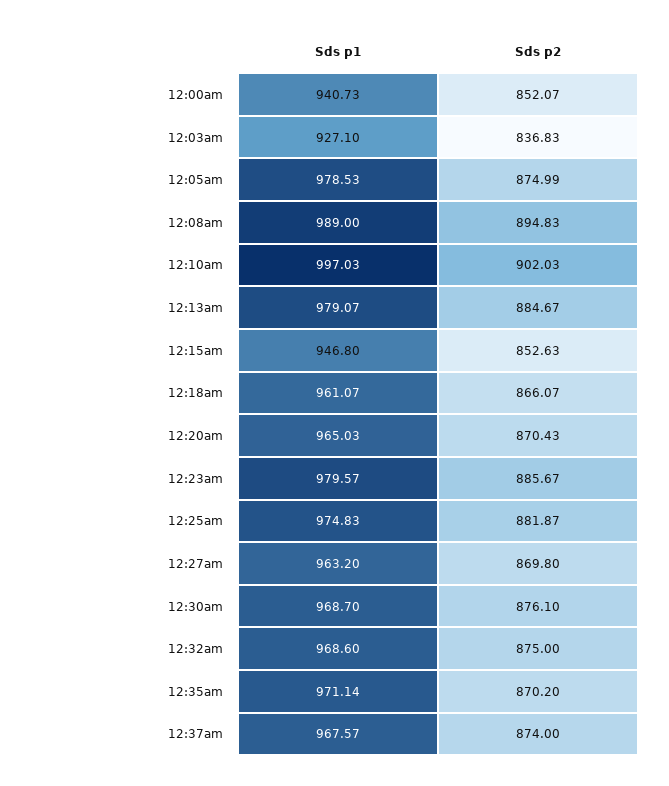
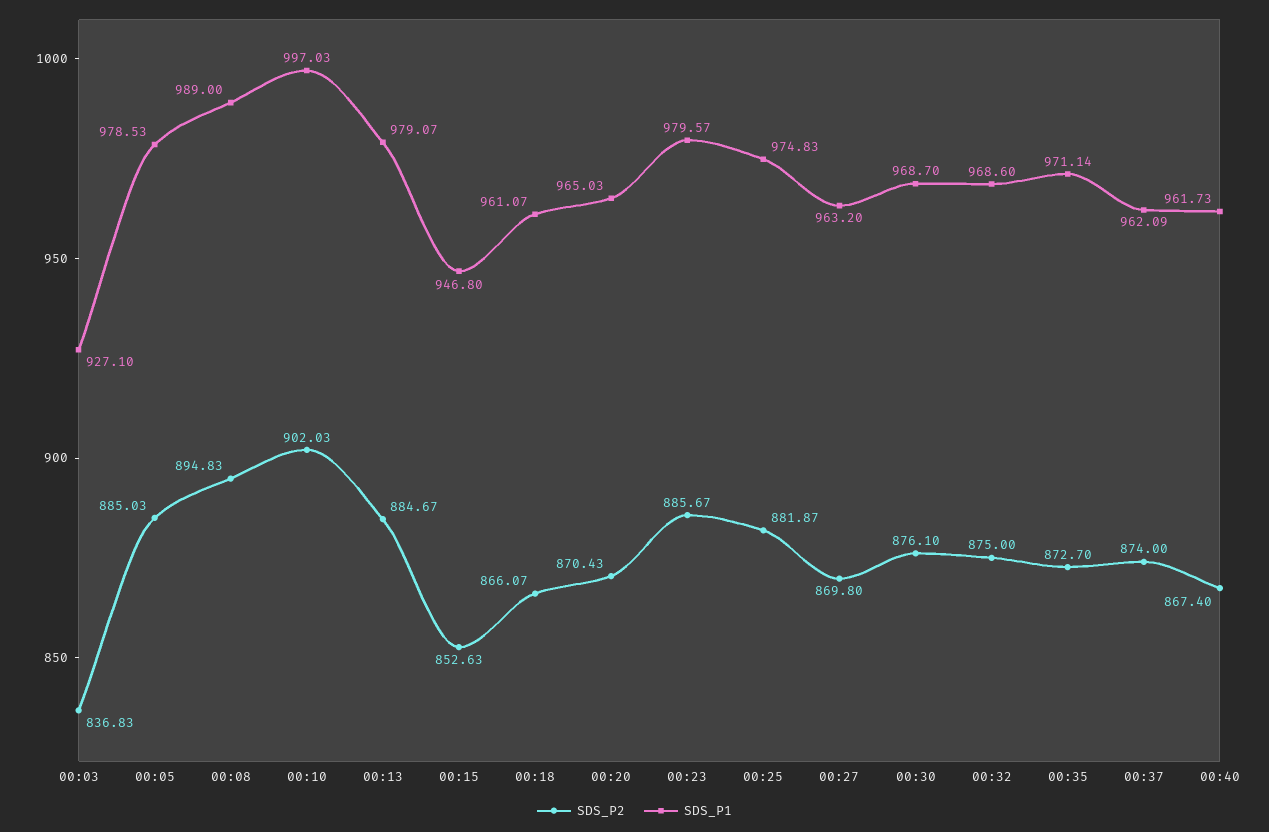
Sds p1, 12:00am: 940.73 -> none
Sds p2, 12:00am: 852.07 -> none
Sds p2, 12:05am: 874.99 -> 885.03
Sds p2, 12:35am: 870.2 -> 872.7
Sds p1, 12:37am: 967.57 -> 962.09
Sds p2, 00:40: none -> 867.4
Sds p1, 00:40: none -> 961.73

